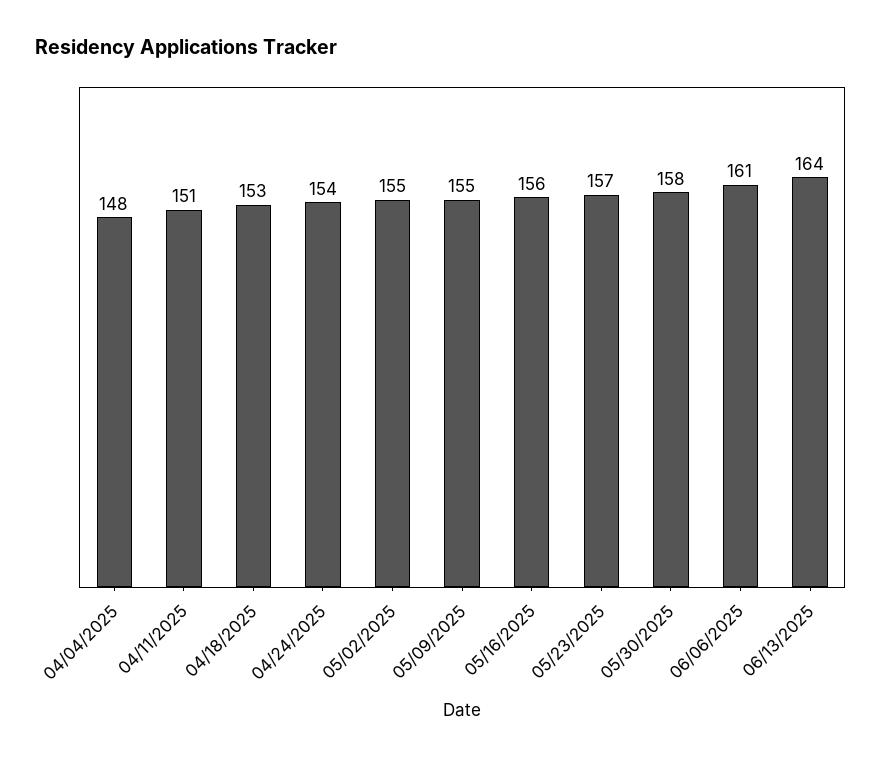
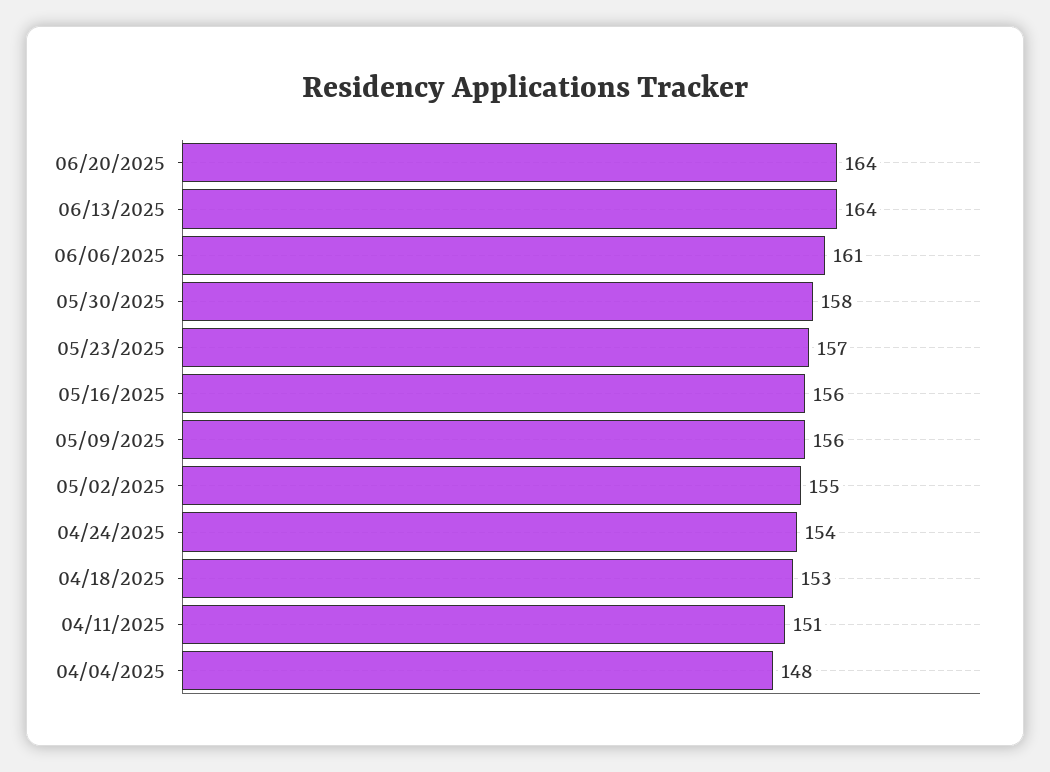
05/09/2025: 155 -> 156
06/20/2025: none -> 164

